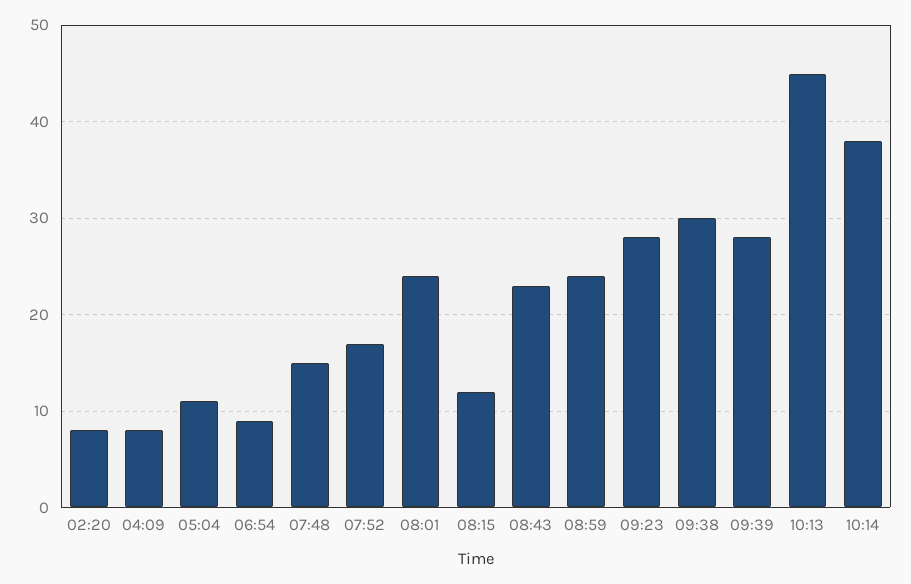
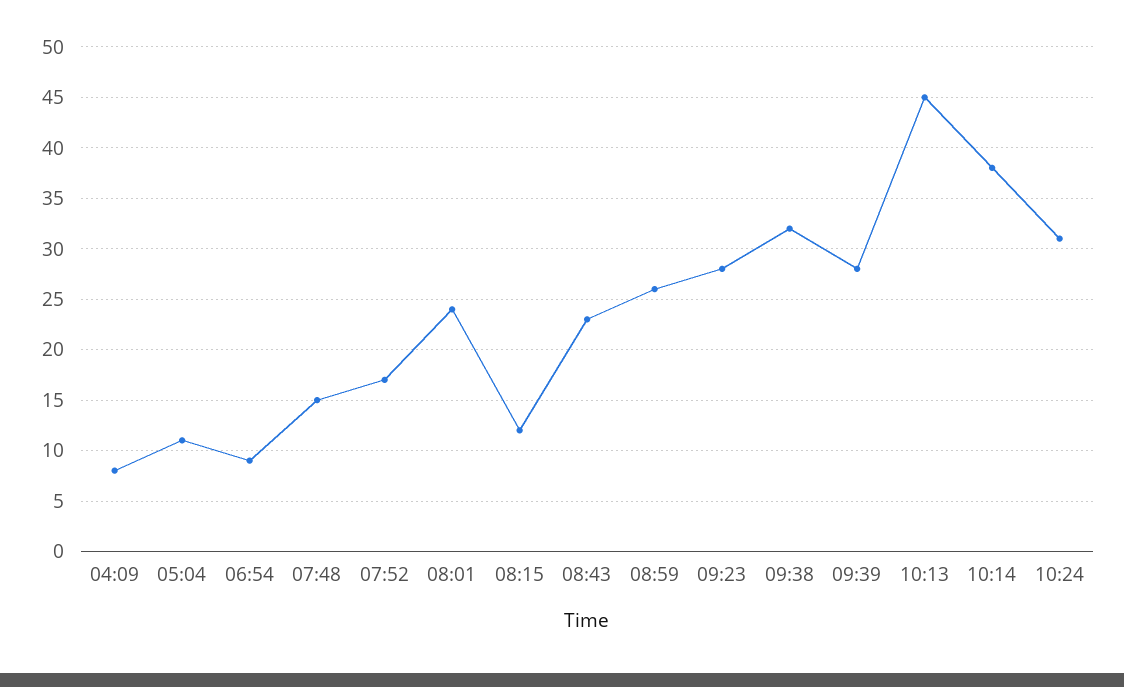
02:20: 8 -> none
08:59: 24 -> 26
09:38: 30 -> 32
10:24: none -> 31

